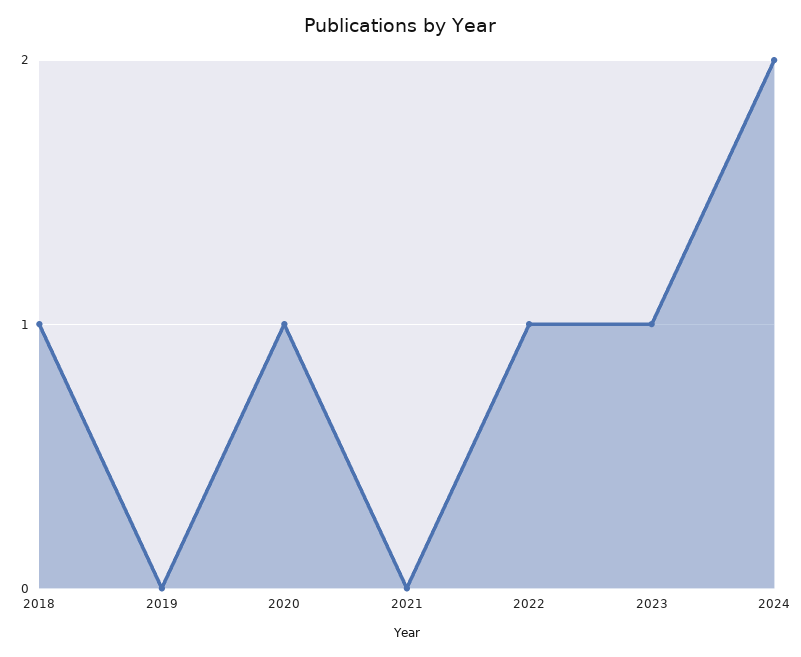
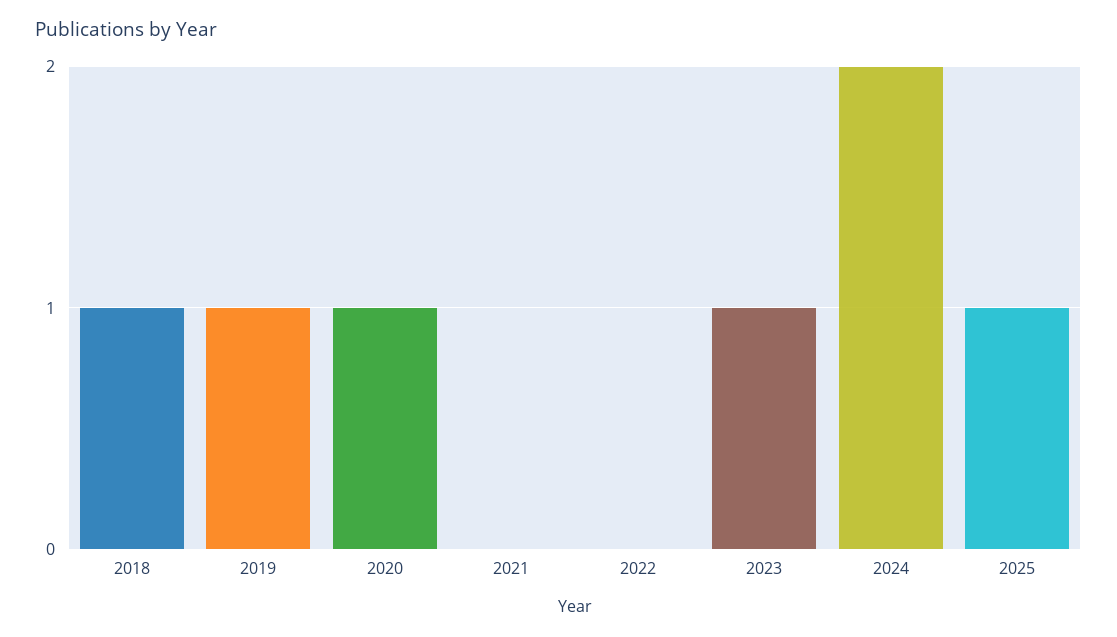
2019: 0 -> 1
2022: 1 -> 0
2025: none -> 1

